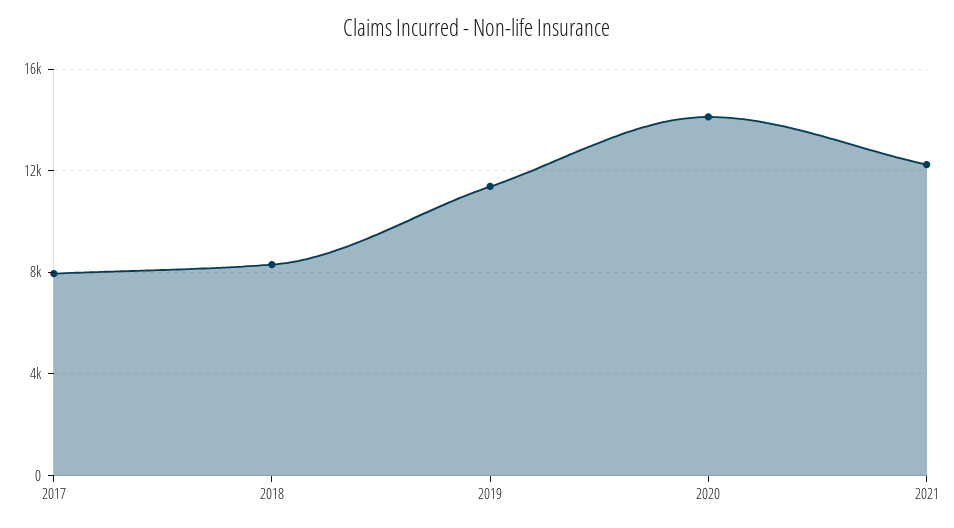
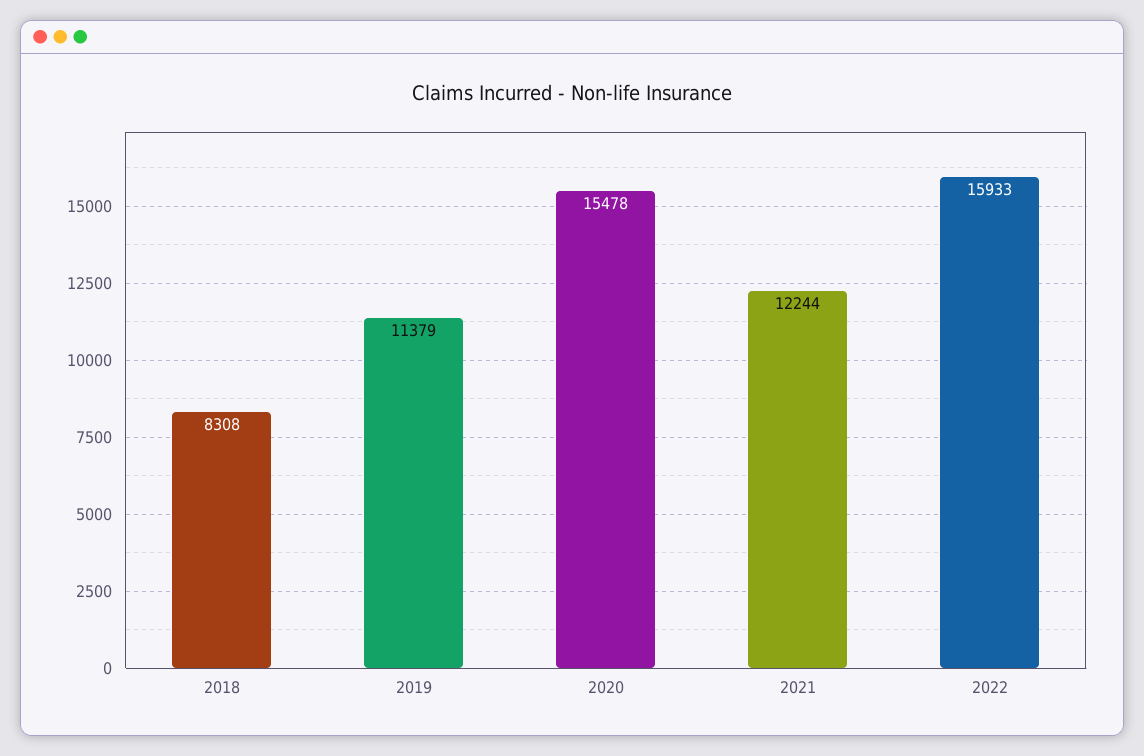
2017: 8000 -> none
2020: 14000 -> 15478
2022: none -> 15933

